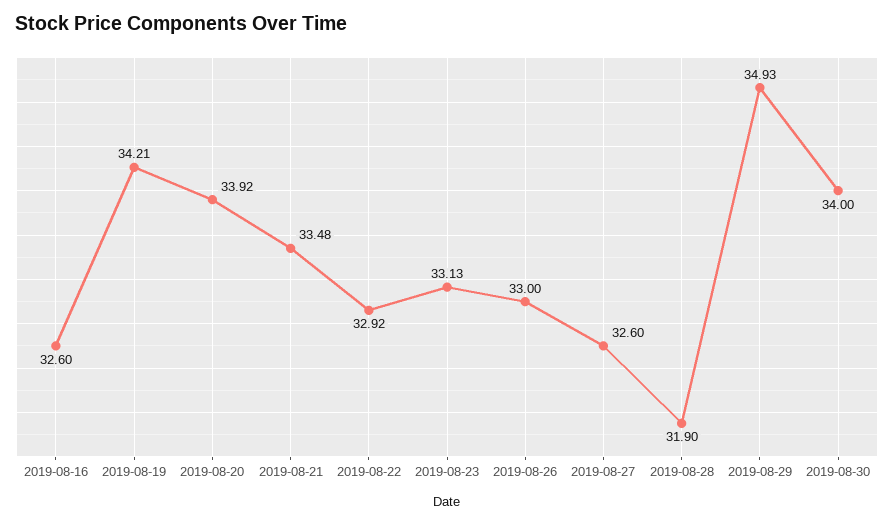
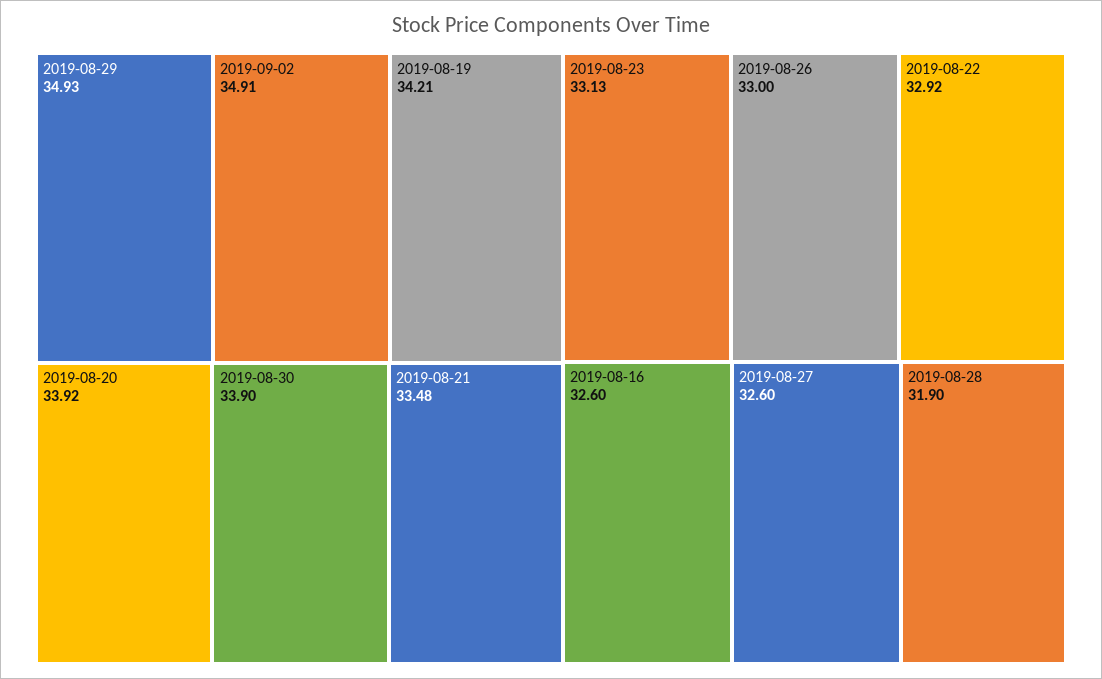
2019-08-30: 34 -> 33.9
2019-09-02: none -> 34.91

